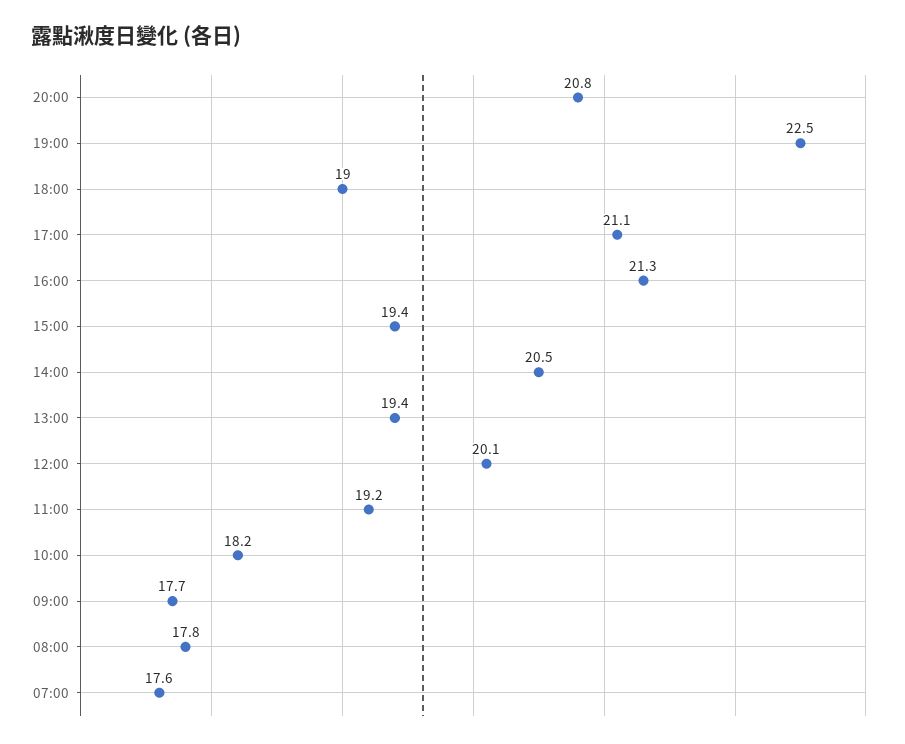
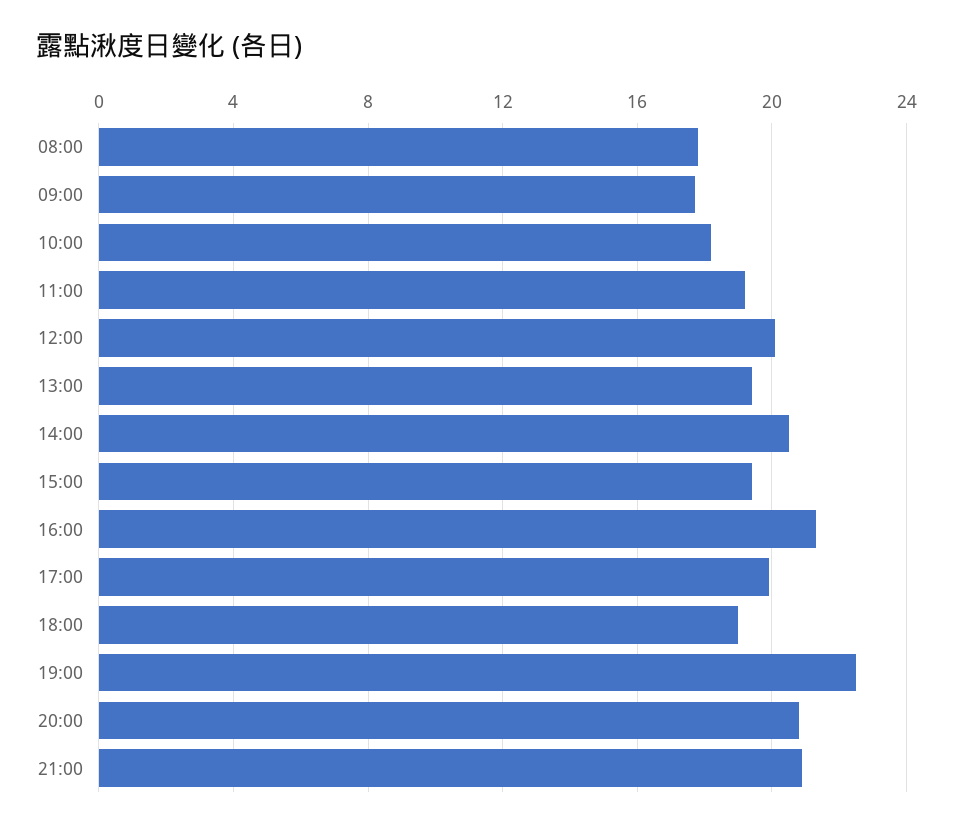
17:00: 21.1 -> 20
07:00: 17.6 -> none
21:00: none -> 21

